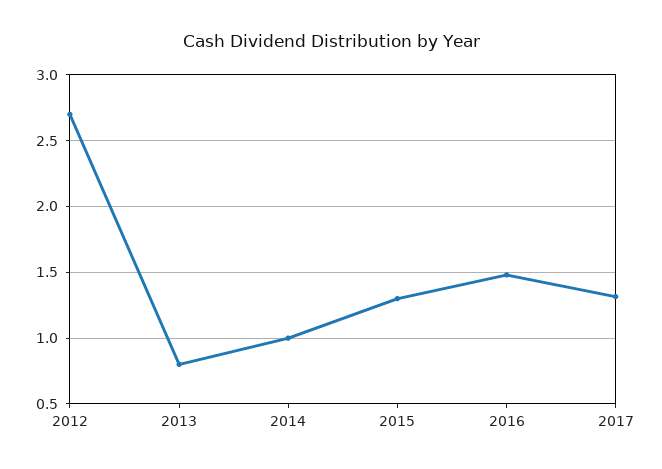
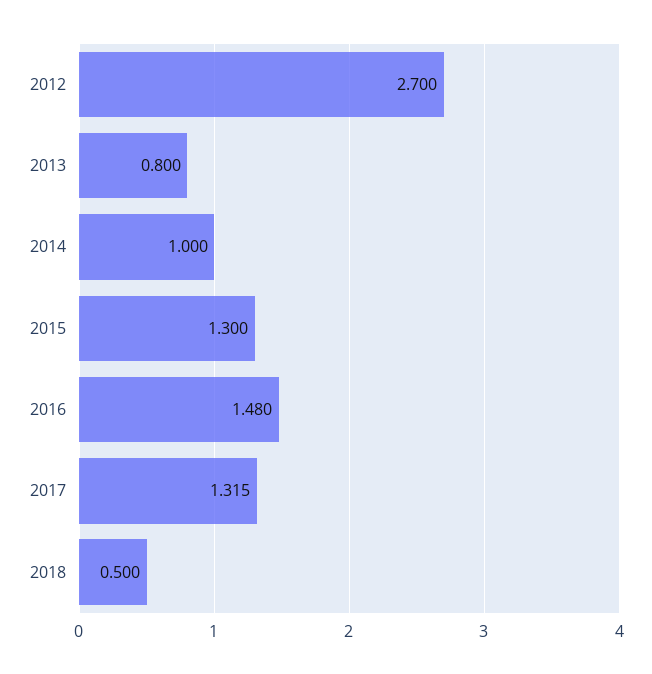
2018: none -> 0.5

